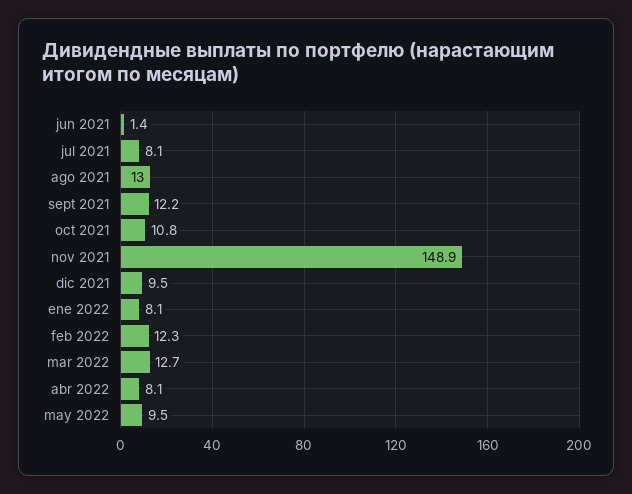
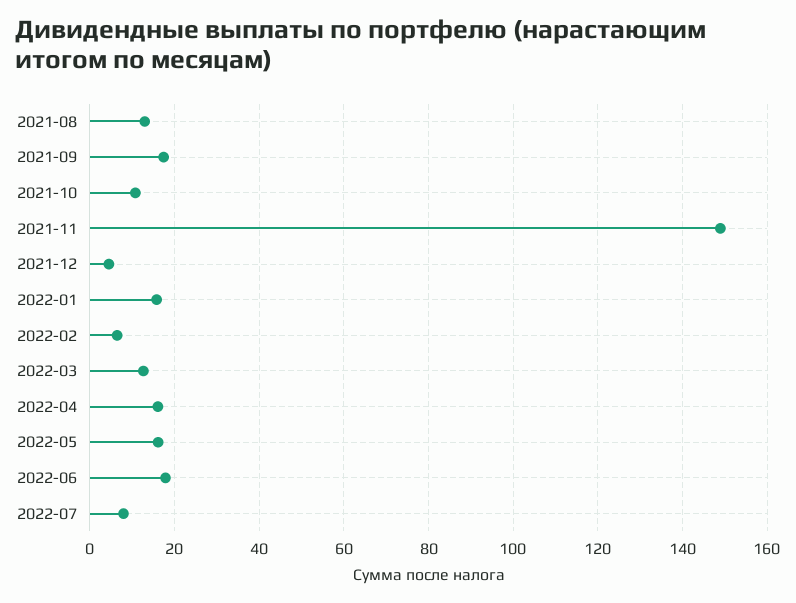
jun 2021: 1.4 -> none
jul 2021: 8.1 -> none
sept 2021: 12.2 -> 18
dic 2021: 9.5 -> 4
ene 2022: 8.1 -> 16
feb 2022: 12.3 -> 6
abr 2022: 8.1 -> 16
may 2022: 9.5 -> 16
2022-06: none -> 18
2022-07: none -> 8

